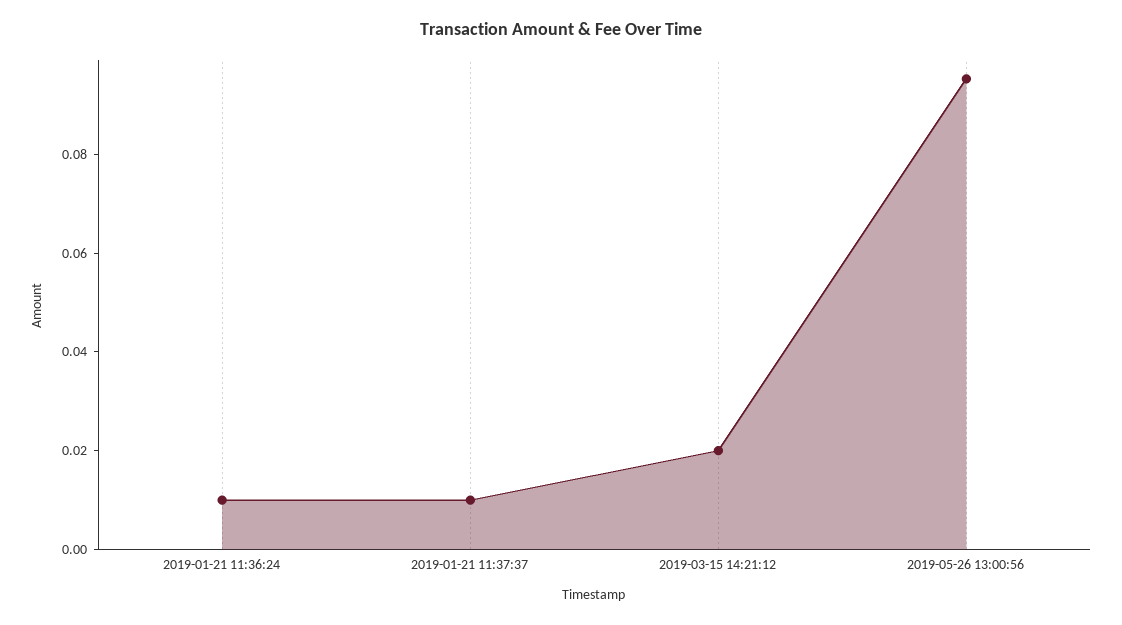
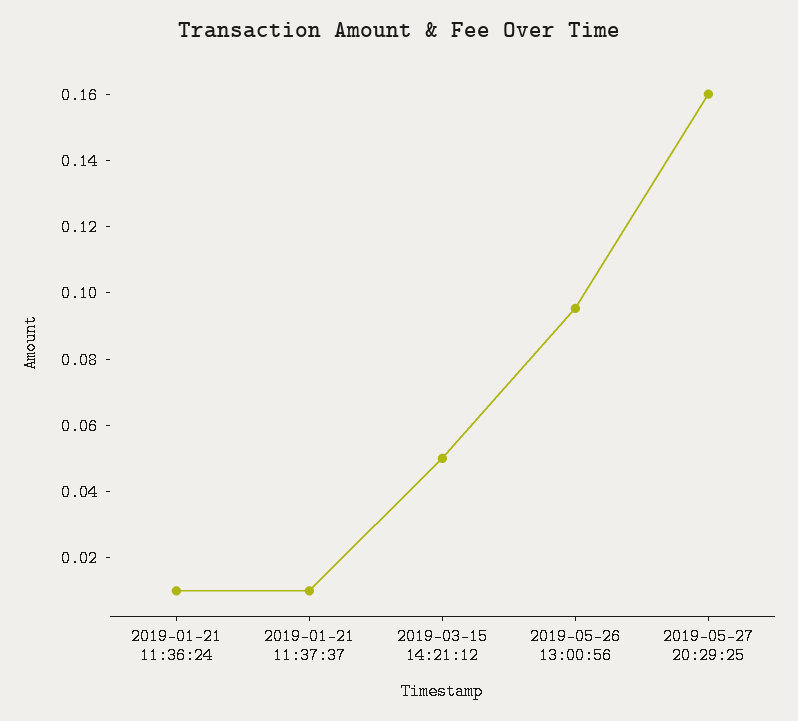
2019-03-15 14:21:12: 0.02 -> 0.05
2019-05-27 20:29:25: none -> 0.16

